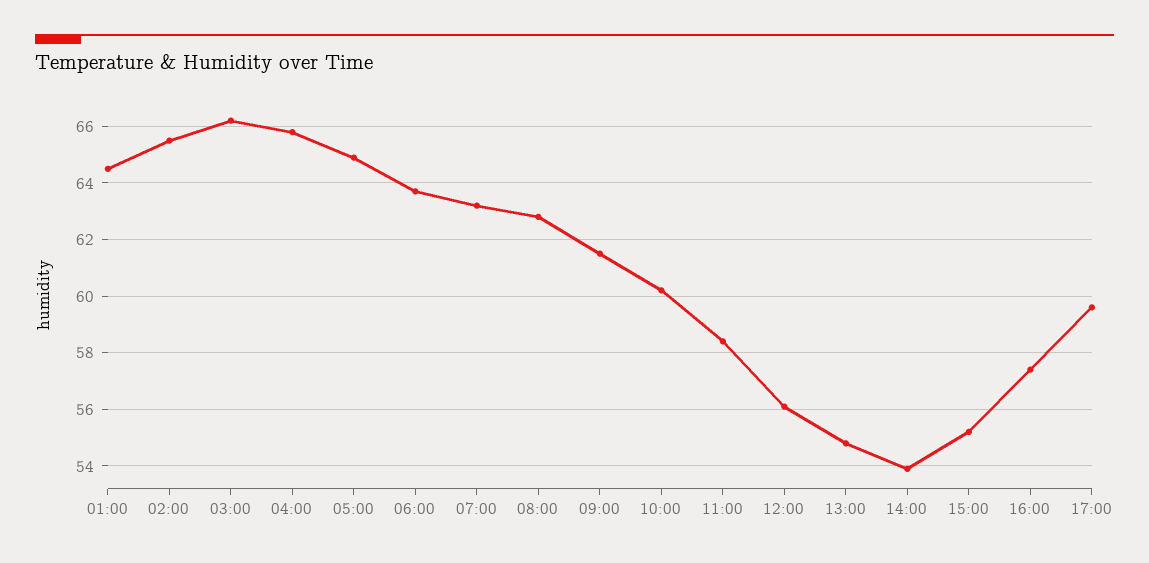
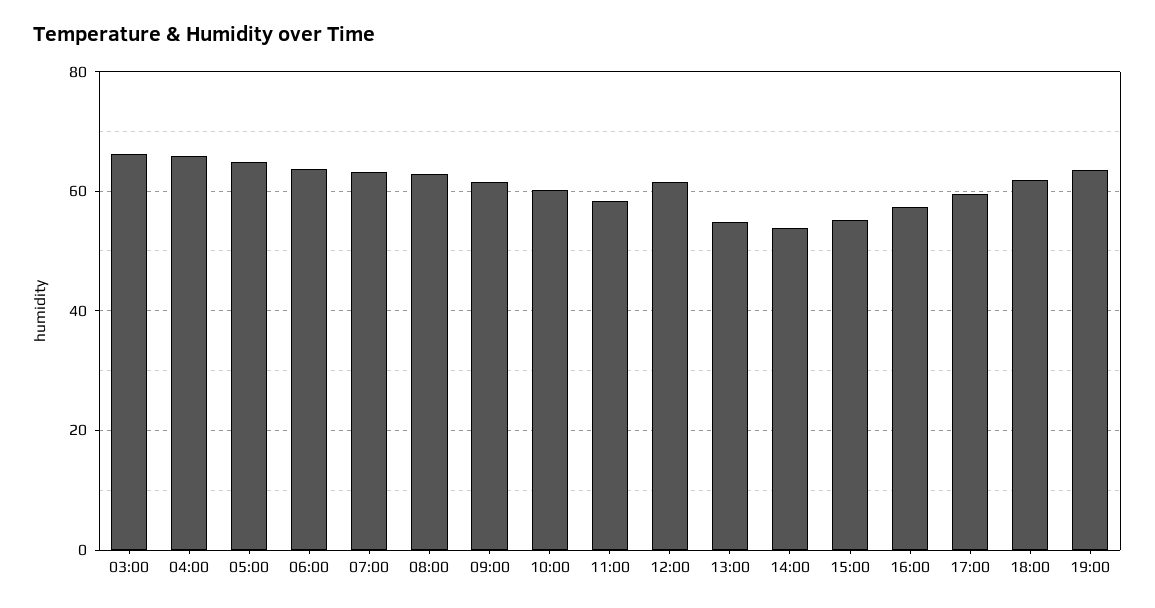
01:00: 64.5 -> none
02:00: 65.5 -> none
12:00: 56 -> 62
18:00: none -> 62
19:00: none -> 64

